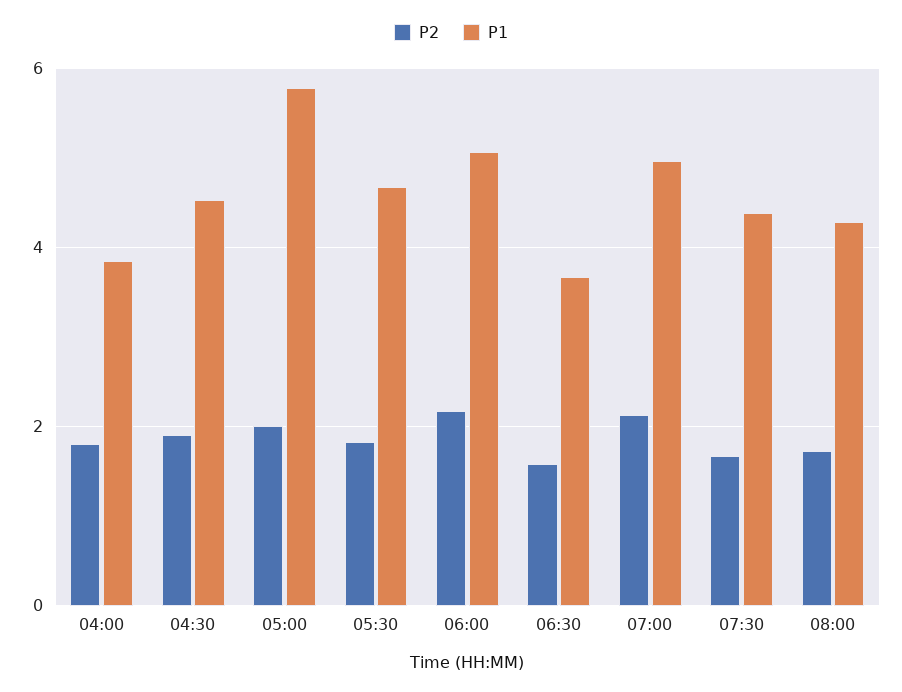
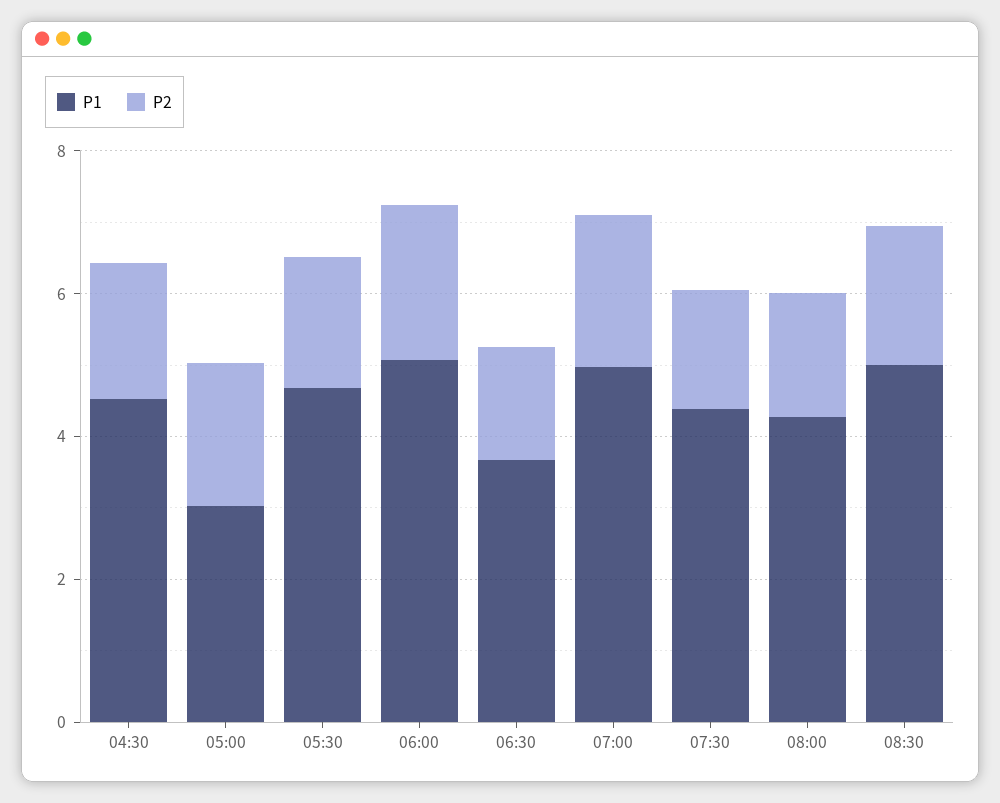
P2, 04:00: 1.8 -> none
P1, 04:00: 3.8 -> none
P1, 05:00: 5.8 -> 3
P1, 08:30: none -> 5
P2, 08:30: none -> 2

